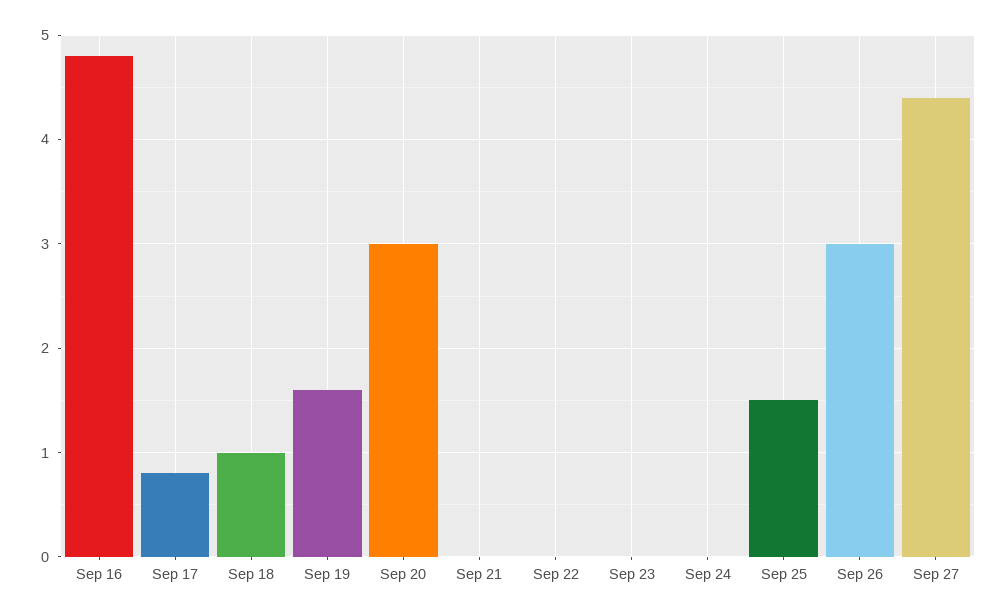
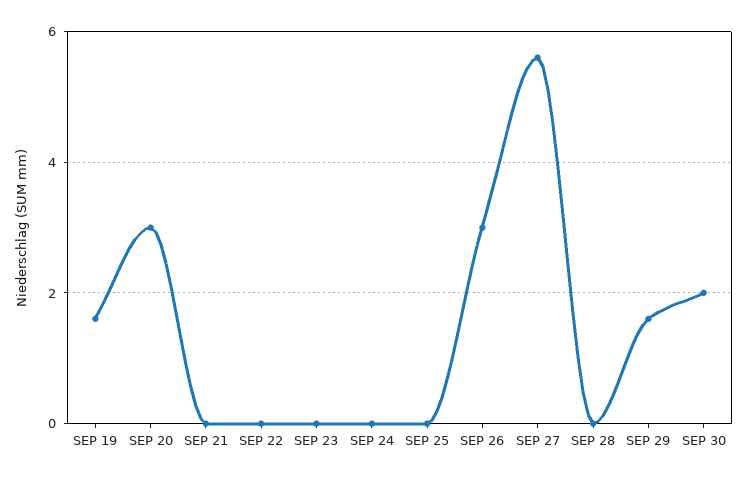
Sep 16: 4.8 -> none
Sep 17: 0.8 -> none
Sep 18: 1 -> none
Sep 25: 1.5 -> 0
Sep 27: 4.4 -> 5.5
SEP 28: none -> 0
SEP 29: none -> 1.5
SEP 30: none -> 2

